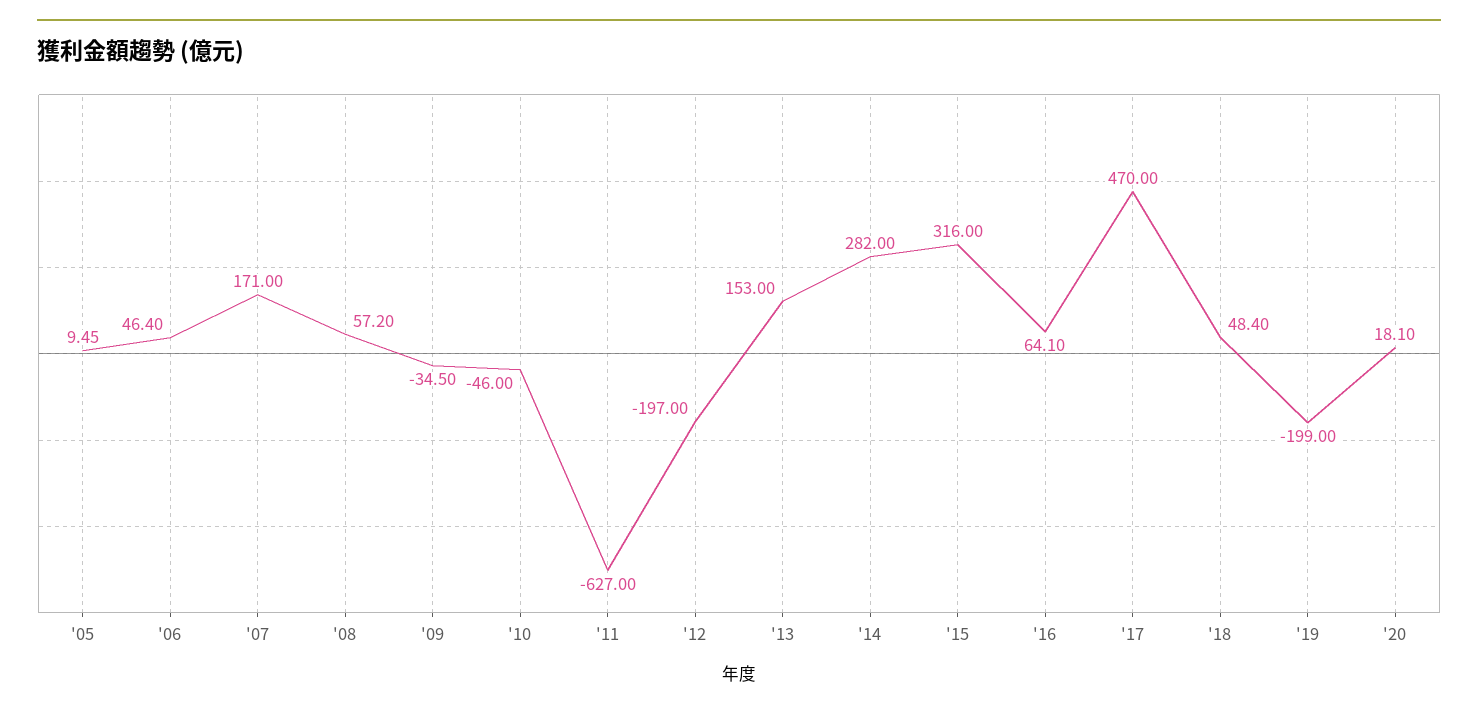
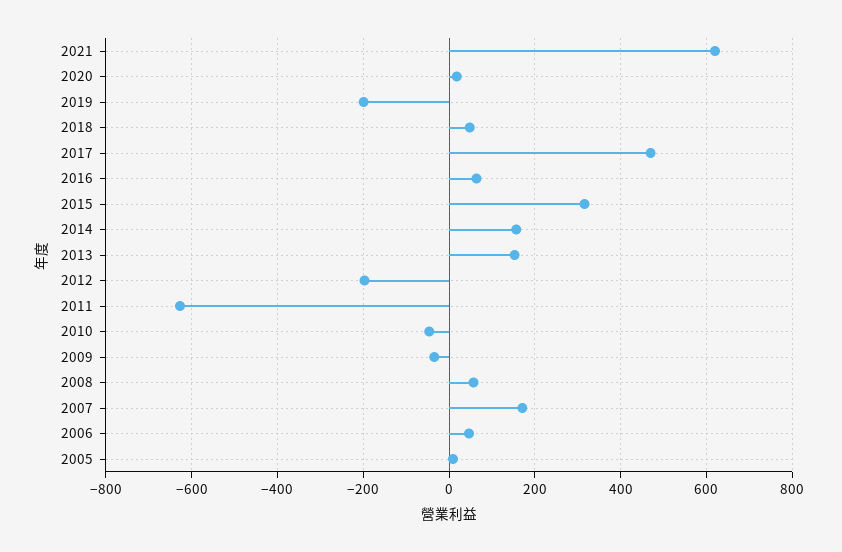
'14: 282 -> 160
2021: none -> 620

